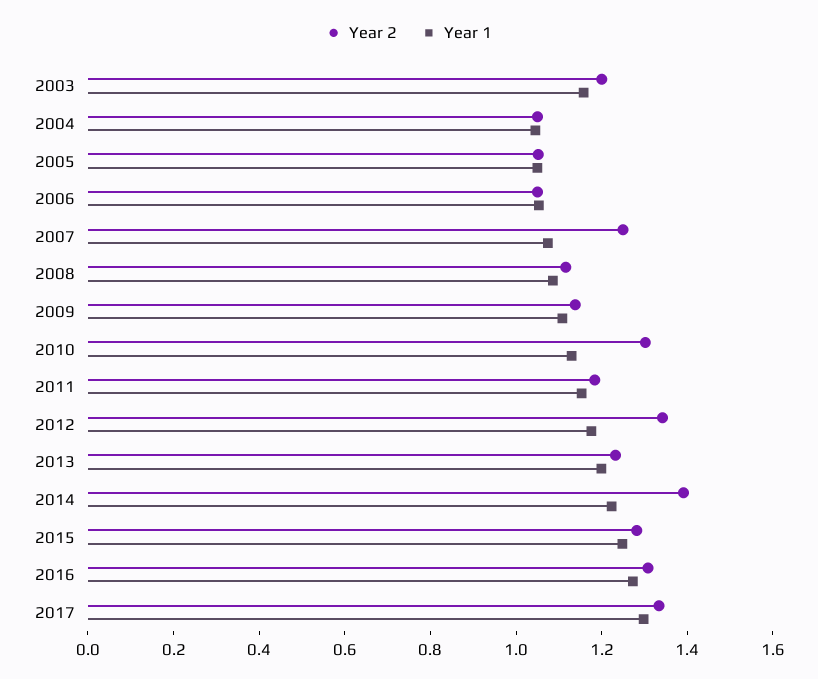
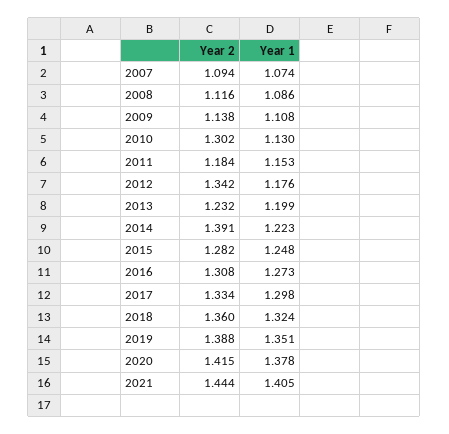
Year 2, 2003: 1.2 -> none
Year 1, 2003: 1.15 -> none
Year 2, 2004: 1.05 -> none
Year 1, 2004: 1.05 -> none
Year 2, 2005: 1.05 -> none
Year 1, 2005: 1.05 -> none
Year 2, 2006: 1.05 -> none
Year 1, 2006: 1.05 -> none
Year 2, 2007: 1.25 -> 1.094
Year 2, 2018: none -> 1.36
Year 1, 2018: none -> 1.324
Year 2, 2019: none -> 1.388
Year 1, 2019: none -> 1.351
Year 2, 2020: none -> 1.415
Year 1, 2020: none -> 1.378
Year 2, 2021: none -> 1.444
Year 1, 2021: none -> 1.405

